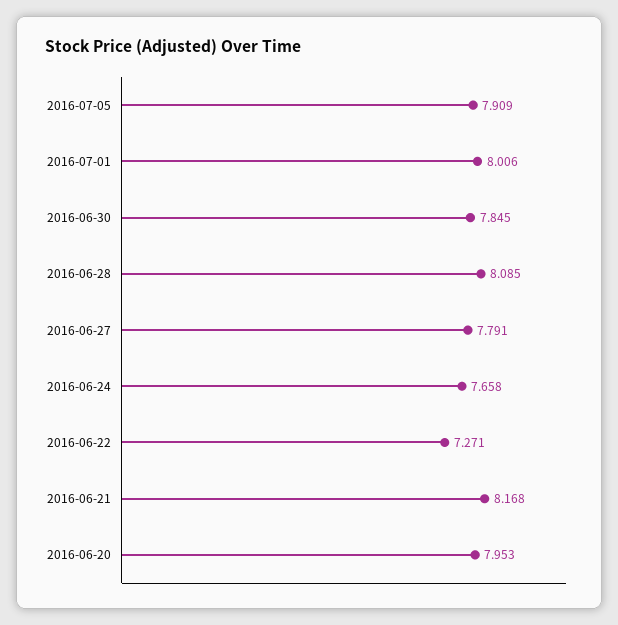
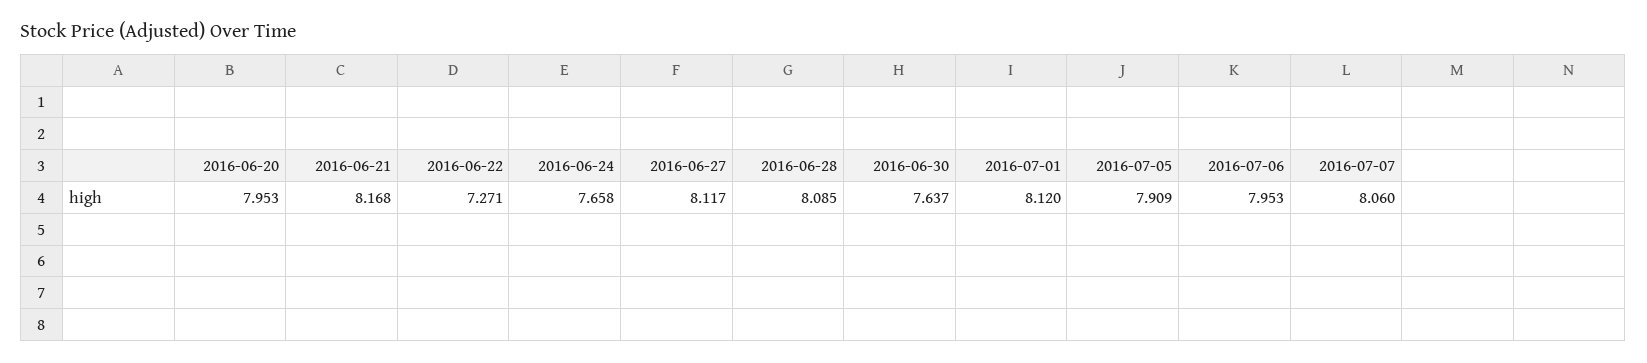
2016-07-01: 8.006 -> 8.12
2016-06-30: 7.845 -> 7.637
2016-06-27: 7.791 -> 8.117
2016-07-06: none -> 7.953
2016-07-07: none -> 8.06

